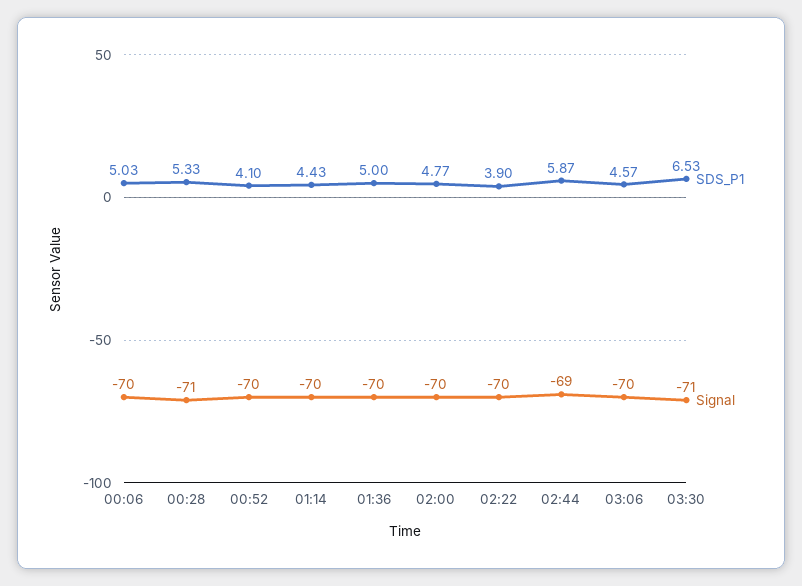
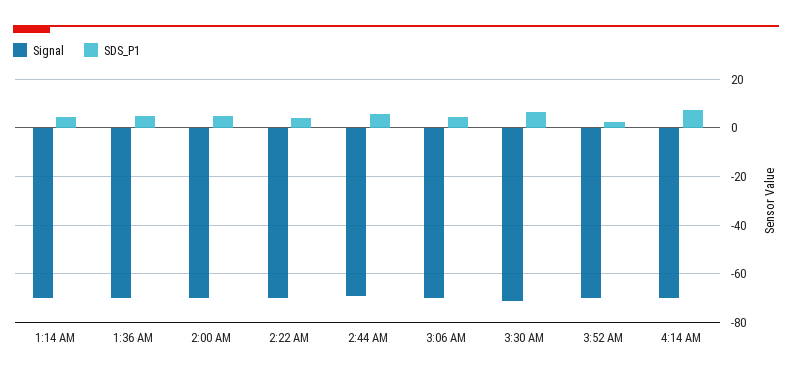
SDS_P1, 00:06: 5.03 -> none
Signal, 00:06: -70 -> none
SDS_P1, 00:28: 5.33 -> none
Signal, 00:28: -71 -> none
SDS_P1, 00:52: 4.1 -> none
Signal, 00:52: -70 -> none
Signal, 3:52 AM: none -> -70
SDS_P1, 3:52 AM: none -> 2.5
Signal, 4:14 AM: none -> -70
SDS_P1, 4:14 AM: none -> 7.5

